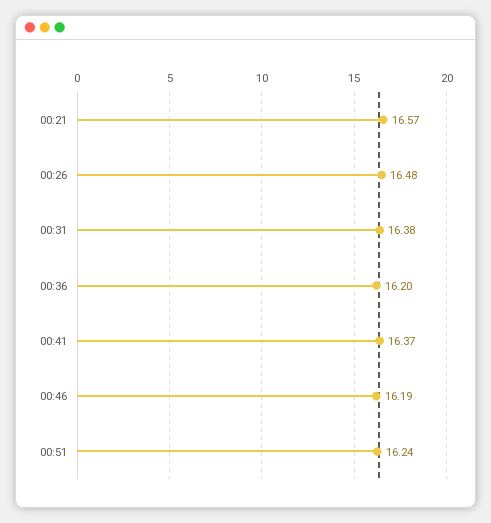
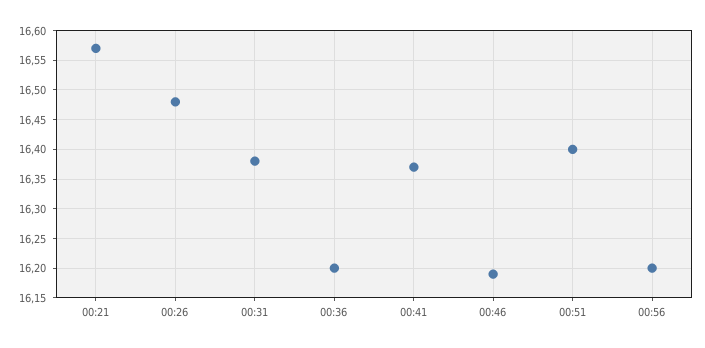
00:51: 16.24 -> 16.4
00:56: none -> 16.2

